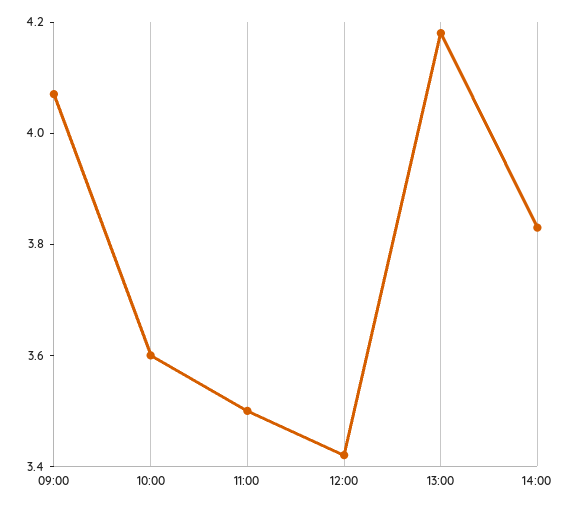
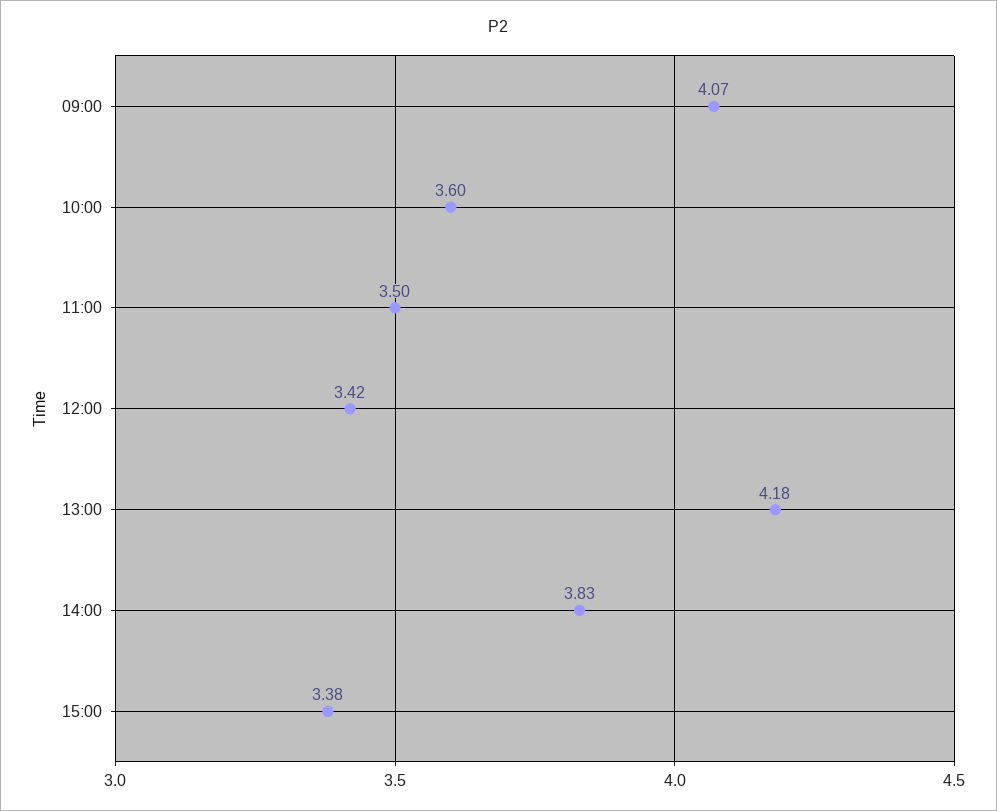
15:00: none -> 3.38

